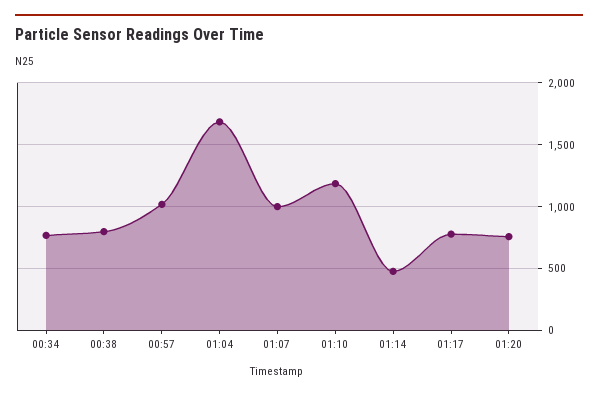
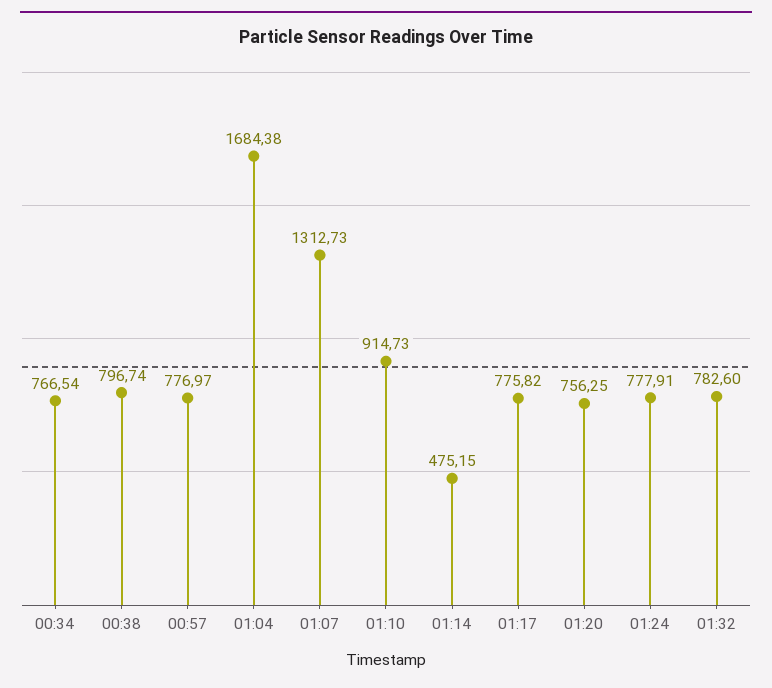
00:57: 1000 -> 776.97
01:07: 1000 -> 1312.73
01:10: 1200 -> 914.73
01:24: none -> 777.91
01:32: none -> 782.6

